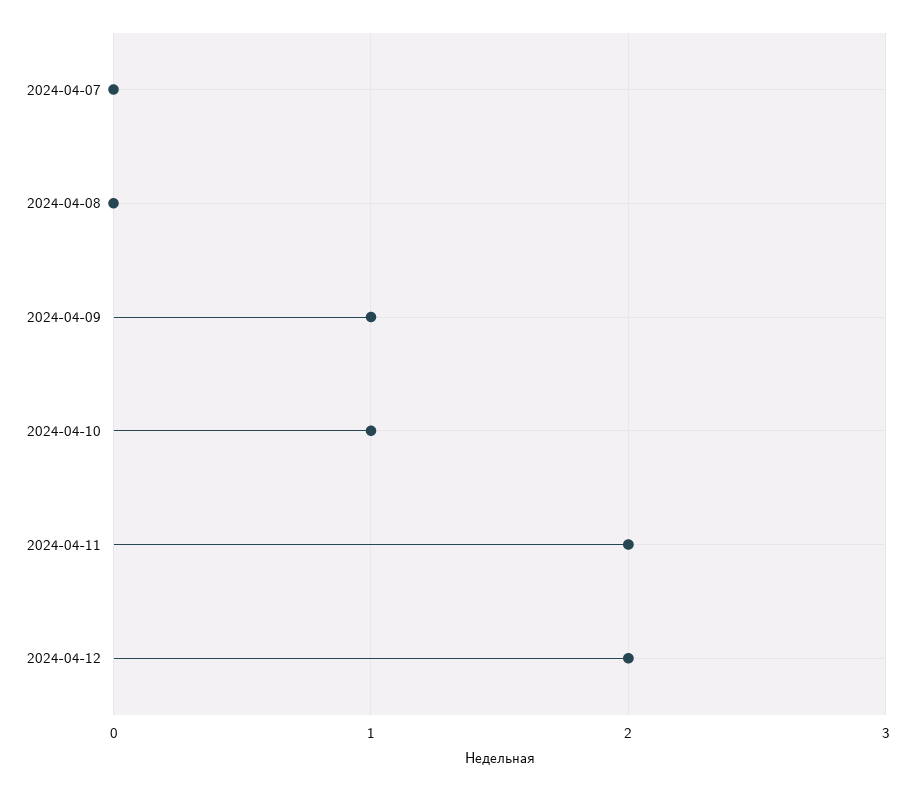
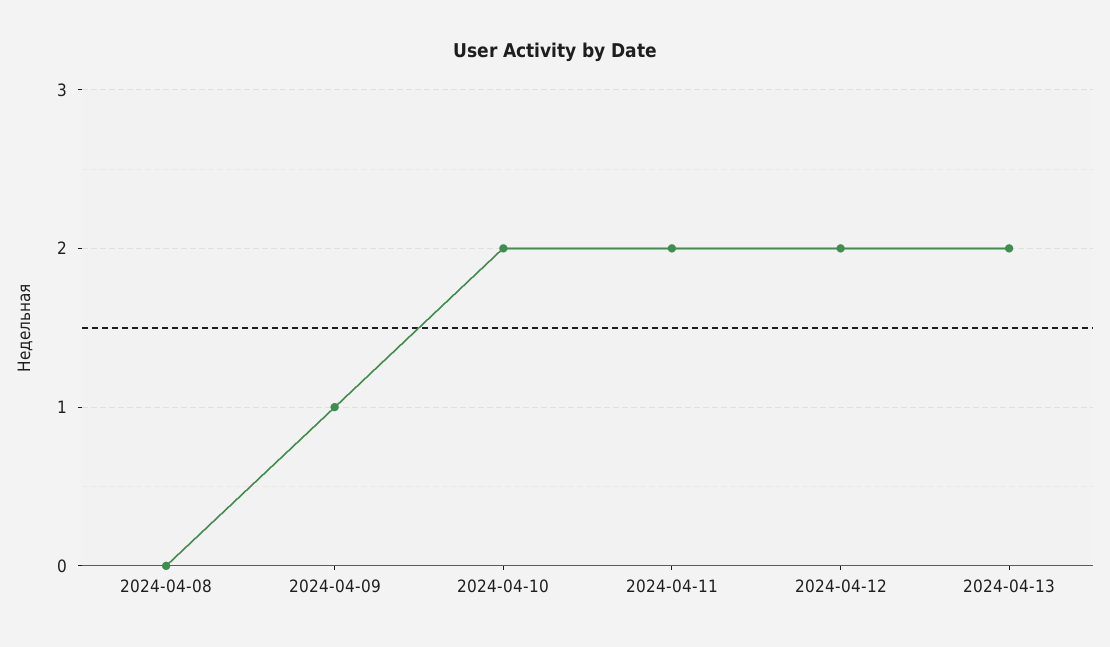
2024-04-07: 0 -> none
2024-04-10: 1 -> 2
2024-04-13: none -> 2

